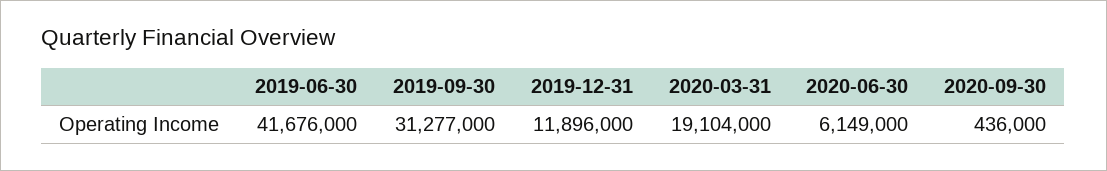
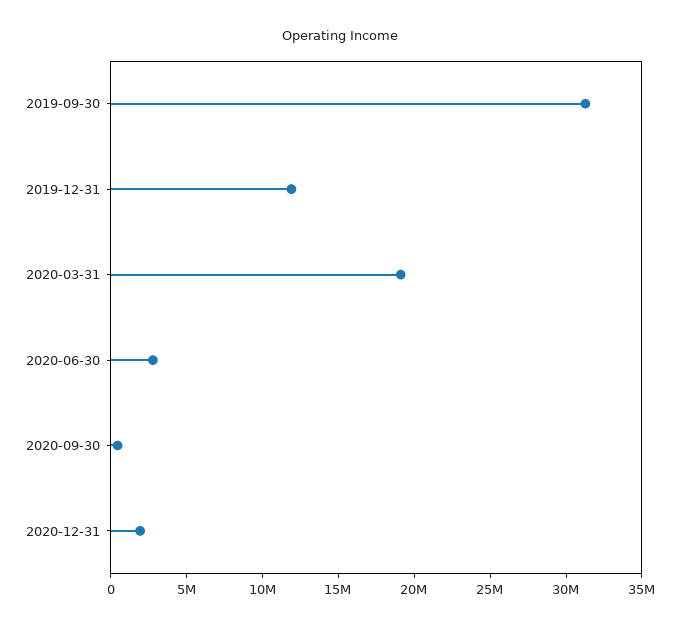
2019-06-30: 41676000 -> none
2020-06-30: 6149000 -> 3000000
2020-12-31: none -> 2000000

